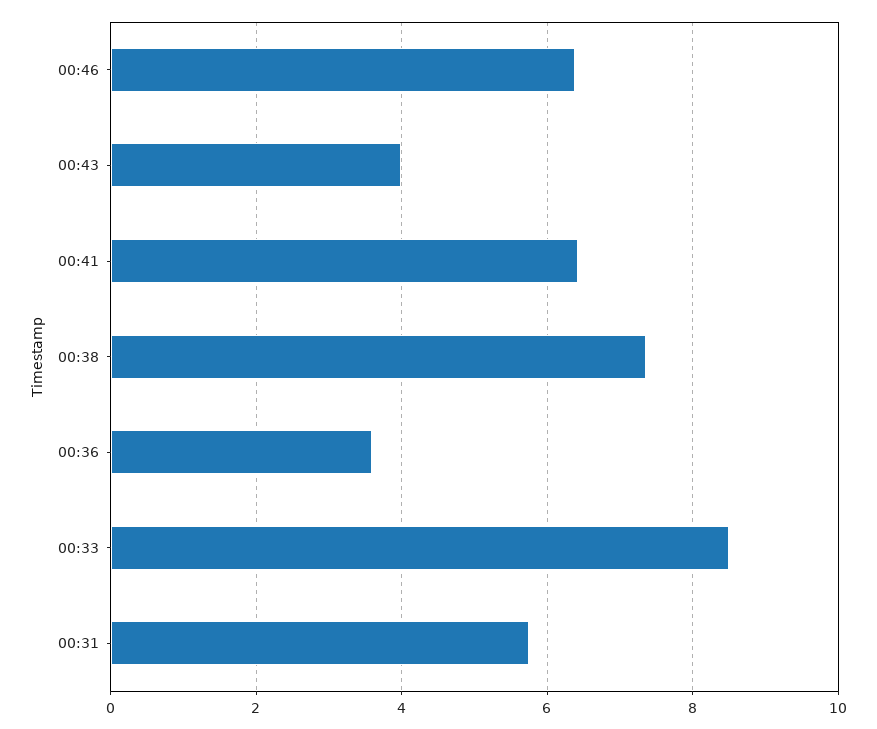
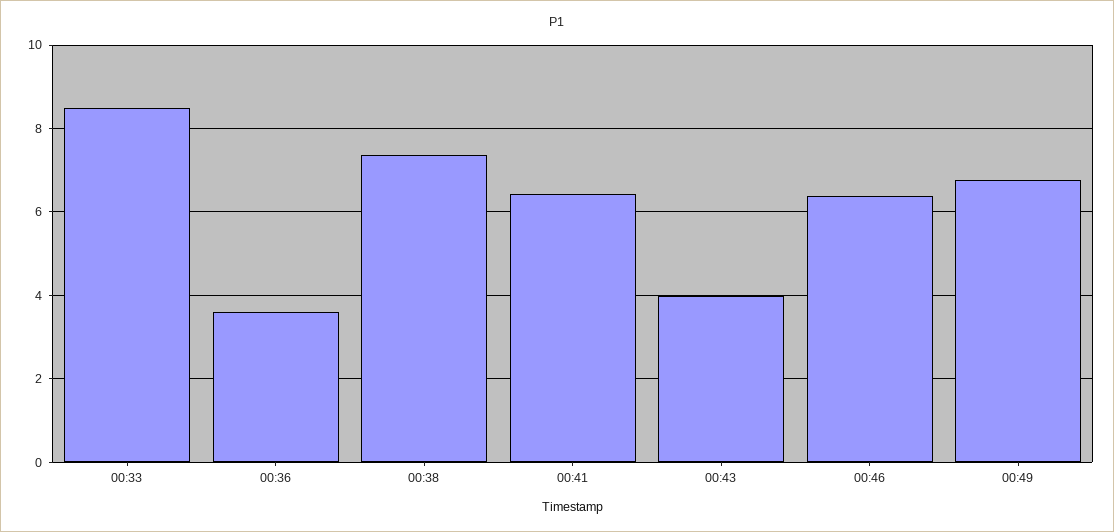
00:31: 5.8 -> none
00:49: none -> 6.8

